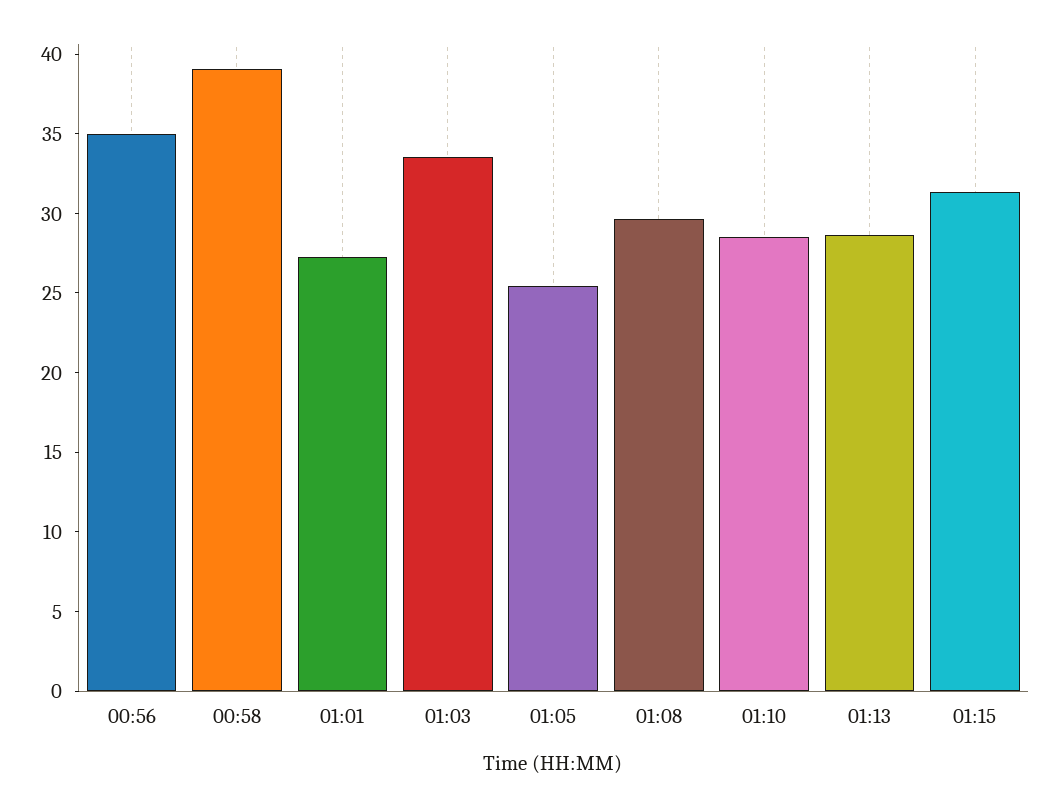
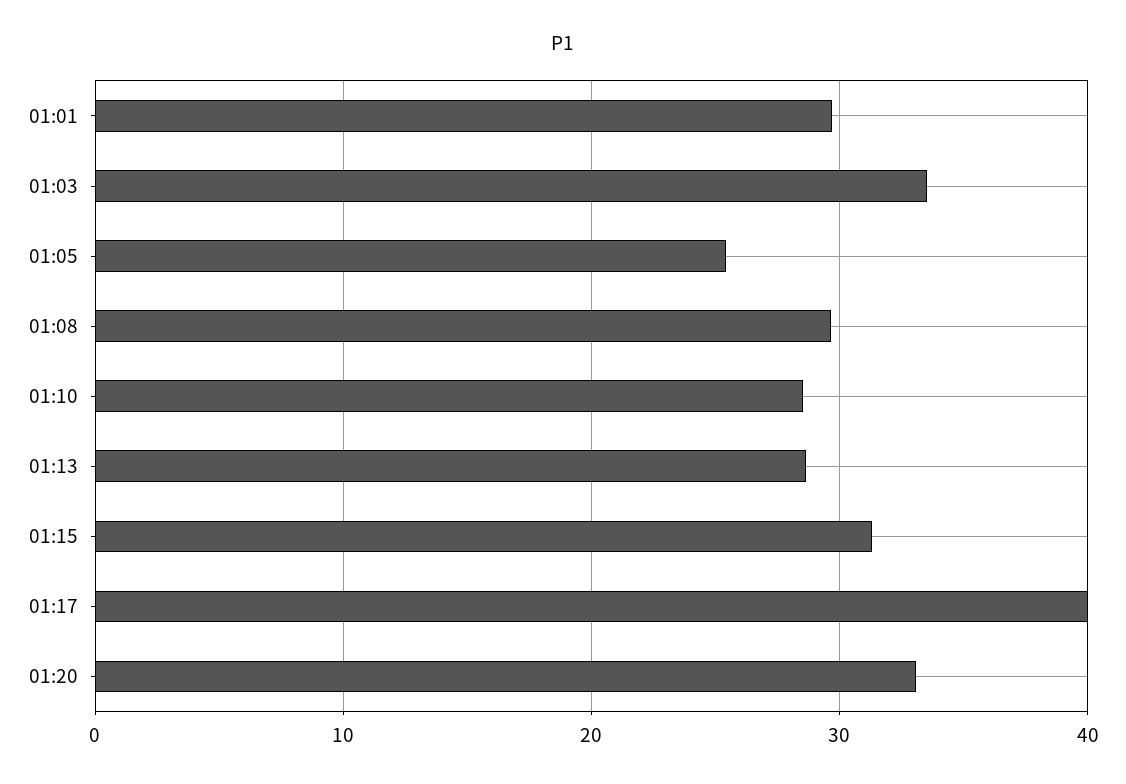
00:56: 35 -> none
00:58: 39 -> none
01:01: 27 -> 30
01:17: none -> 40
01:20: none -> 33

